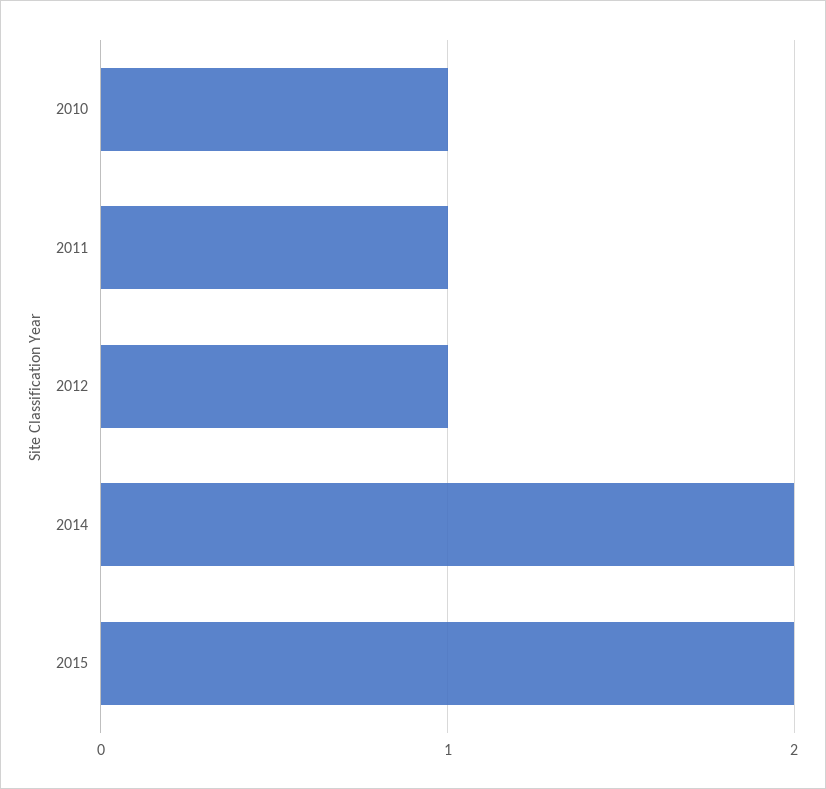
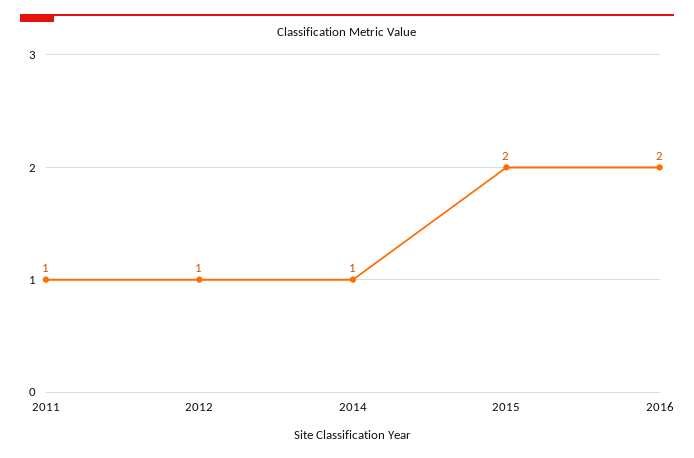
2010: 1 -> none
2014: 2 -> 1
2016: none -> 2

